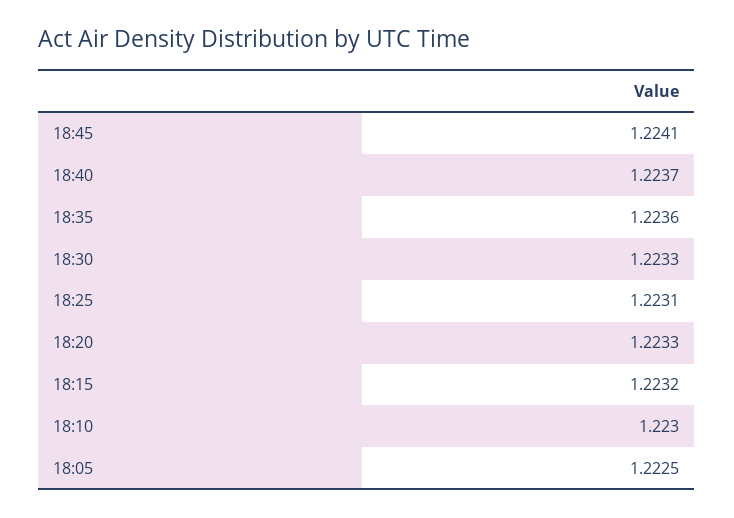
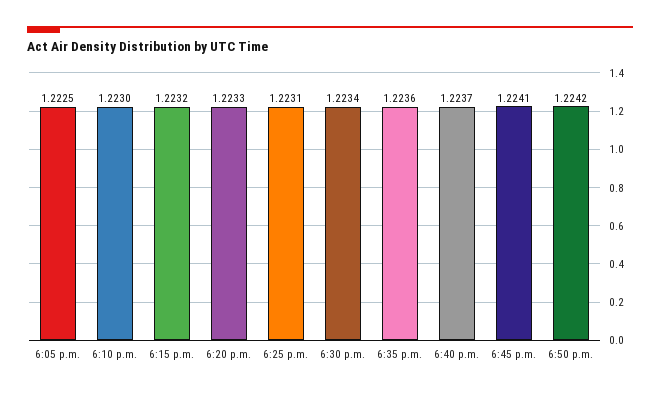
18:30: 1.2233 -> 1.2234
6:50 p.m.: none -> 1.2242

